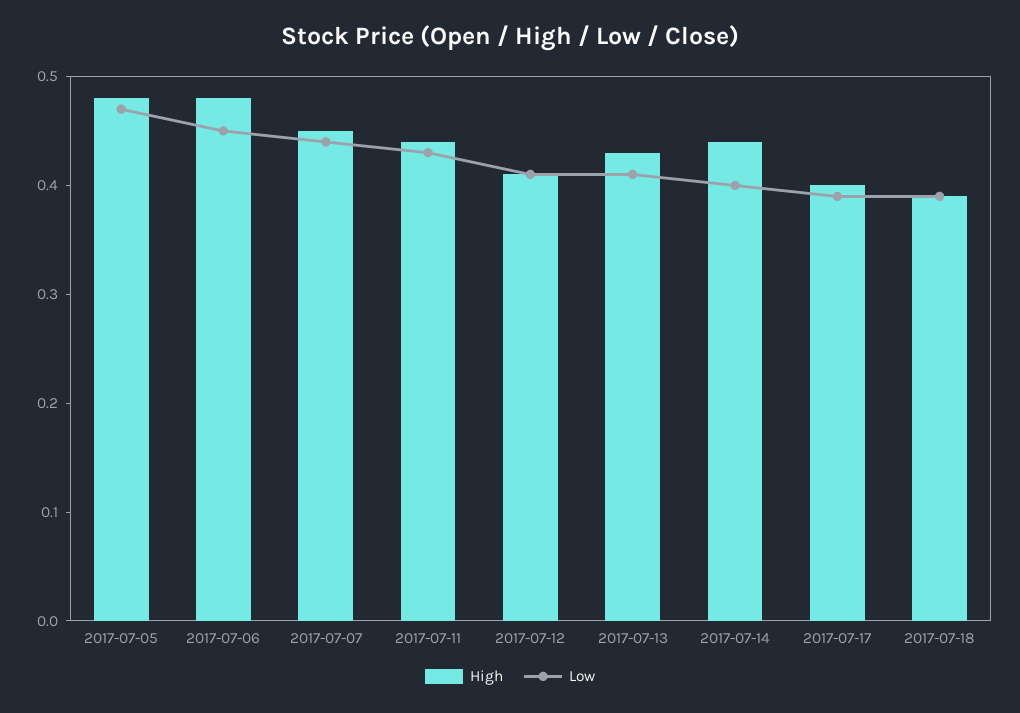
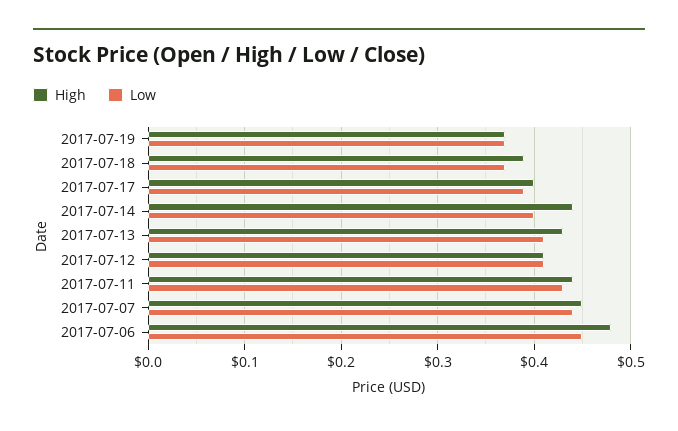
High, 2017-07-05: 0.48 -> none
Low, 2017-07-05: 0.47 -> none
Low, 2017-07-18: 0.39 -> 0.37
High, 2017-07-19: none -> 0.37
Low, 2017-07-19: none -> 0.37

